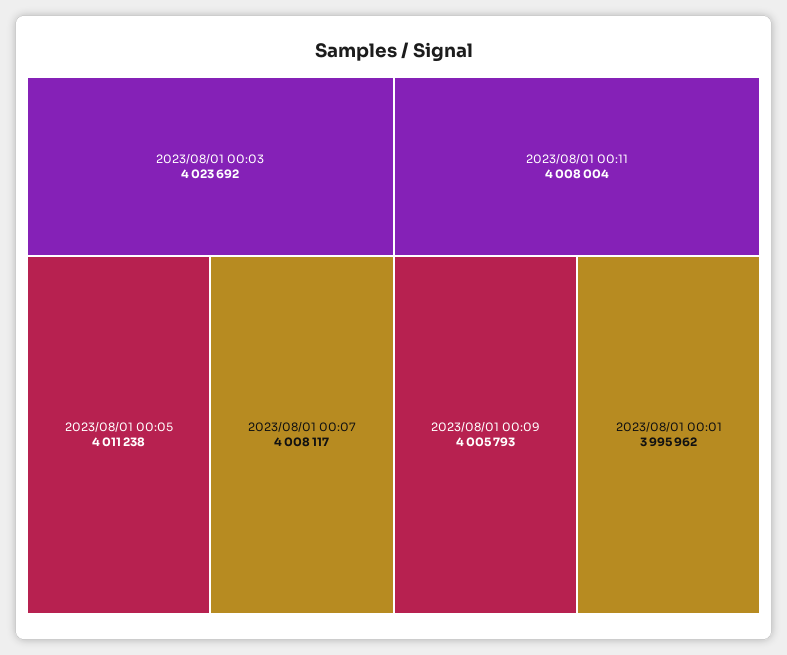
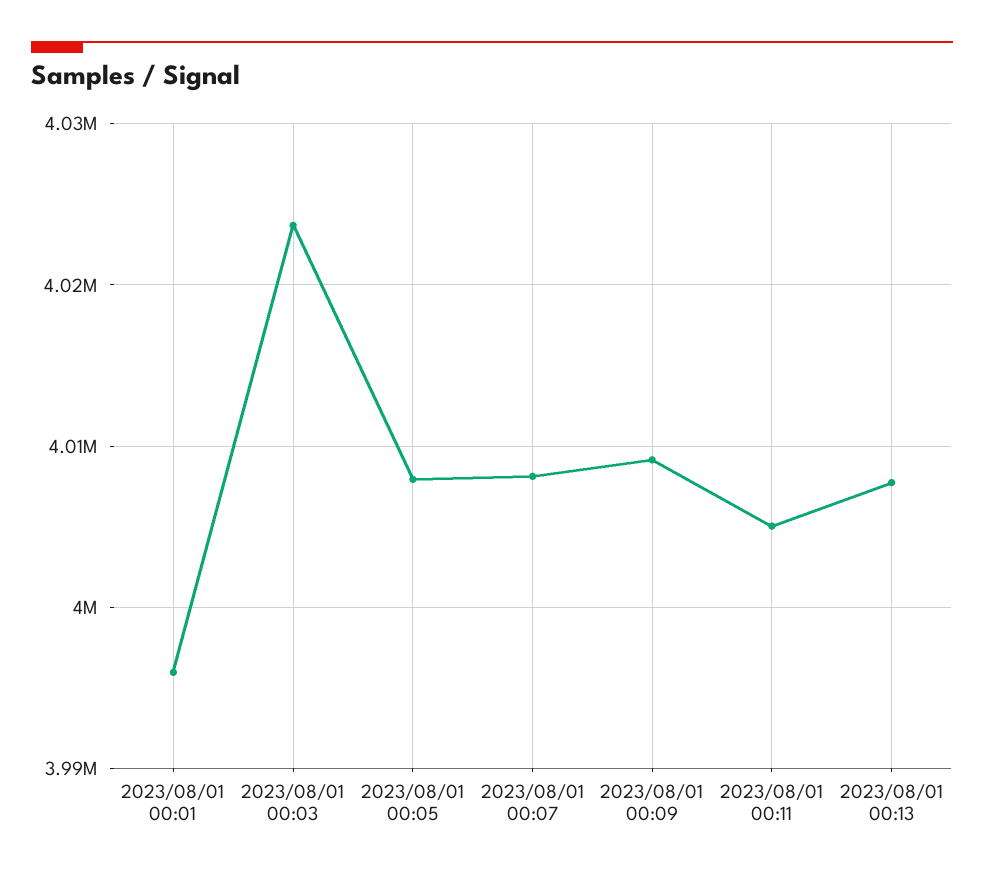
2023/08/01 00:05: 4011238 -> 4008000
2023/08/01 00:11: 4008004 -> 4005000
2023/08/01 00:09: 4005793 -> 4009000
2023/08/01 00:13: none -> 4008000

